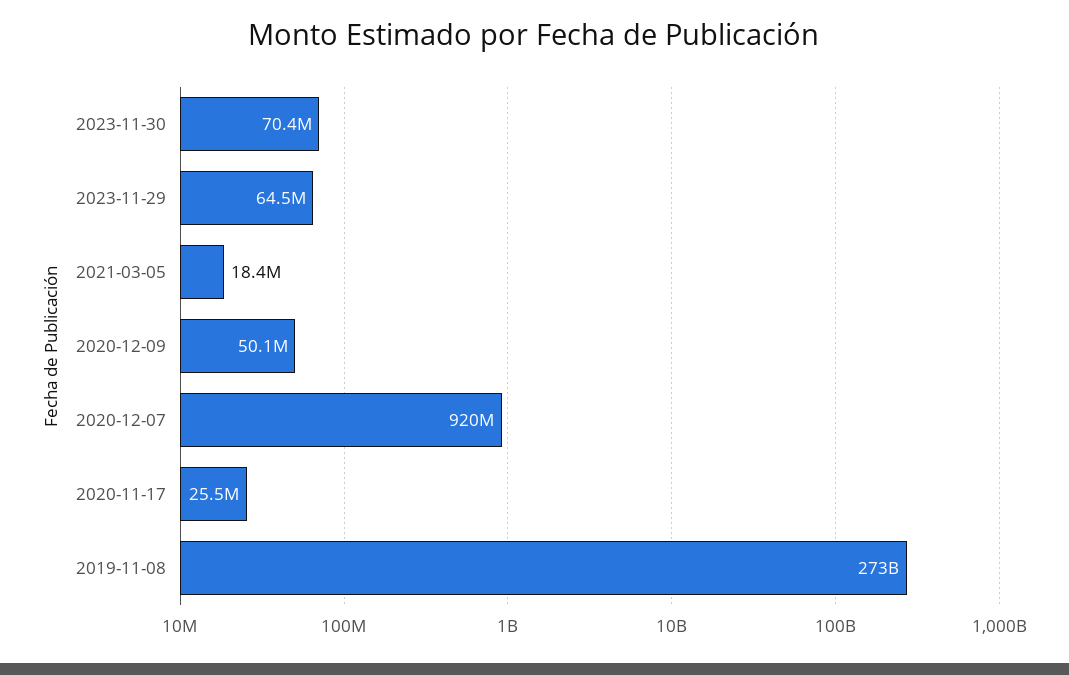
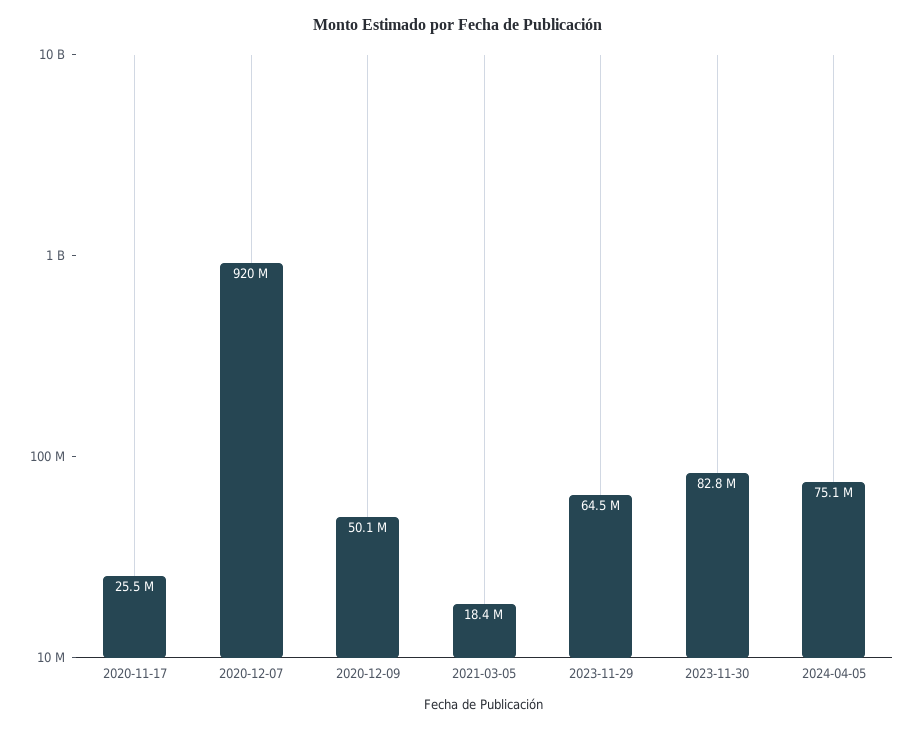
2023-11-30: 70400000 -> 82800000
2019-11-08: 273000000000 -> none
2024-04-05: none -> 75100000

